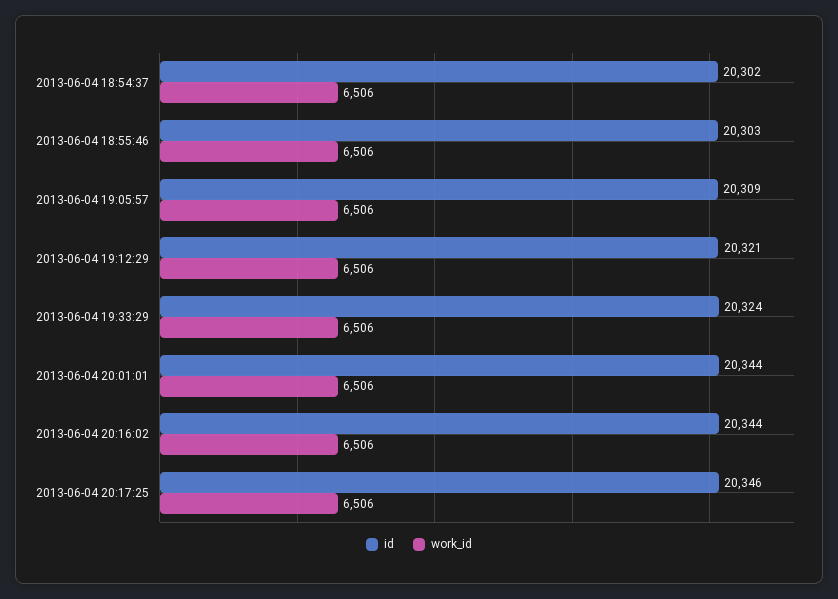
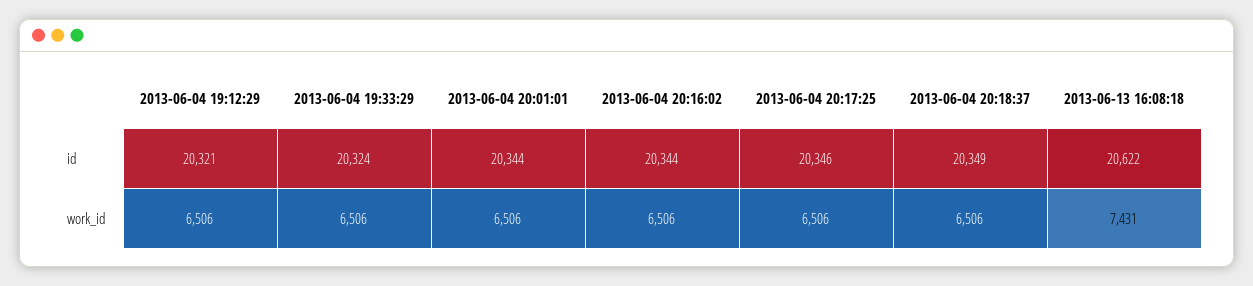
id, 2013-06-04 18:54:37: 20302 -> none
work_id, 2013-06-04 18:54:37: 6506 -> none
id, 2013-06-04 18:55:46: 20303 -> none
work_id, 2013-06-04 18:55:46: 6506 -> none
id, 2013-06-04 19:05:57: 20309 -> none
work_id, 2013-06-04 19:05:57: 6506 -> none
id, 2013-06-04 20:18:37: none -> 20349
id, 2013-06-13 16:08:18: none -> 20622
work_id, 2013-06-04 20:18:37: none -> 6506
work_id, 2013-06-13 16:08:18: none -> 7431

